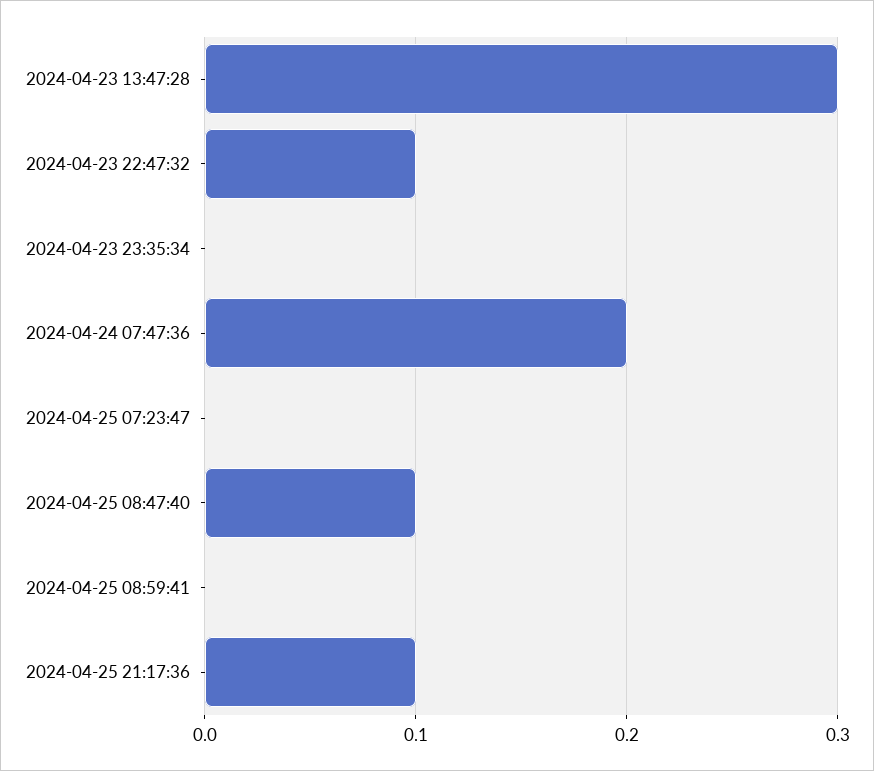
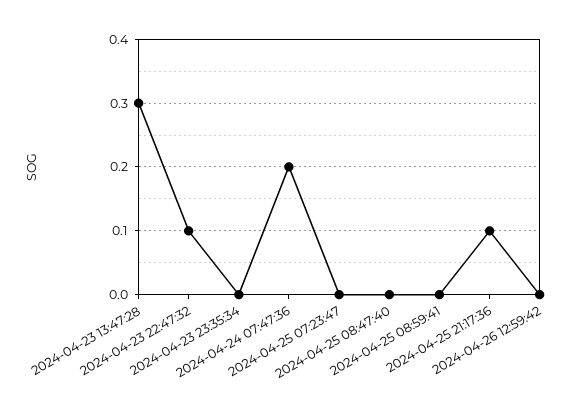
2024-04-25 08:47:40: 0.1 -> 0
2024-04-26 12:59:42: none -> 0

